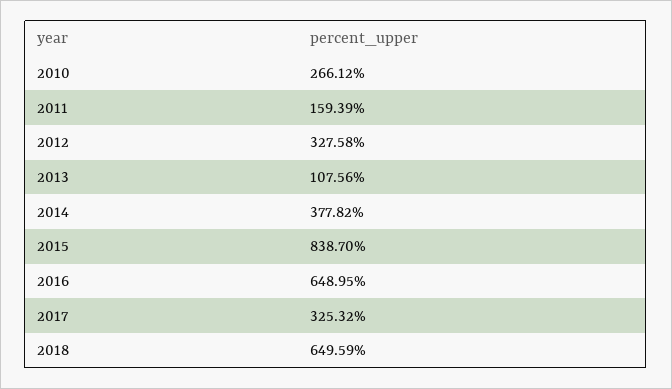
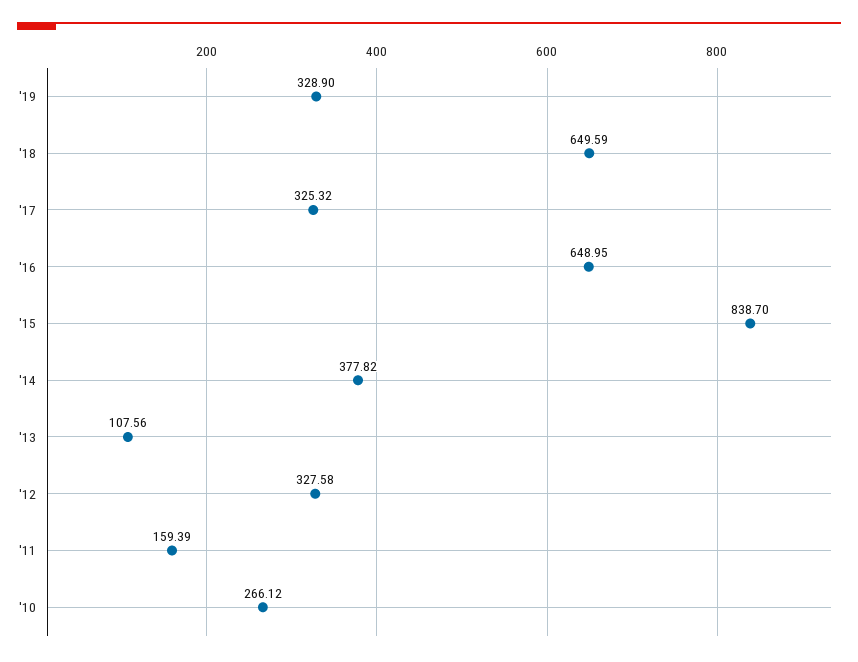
'19: none -> 328.9

